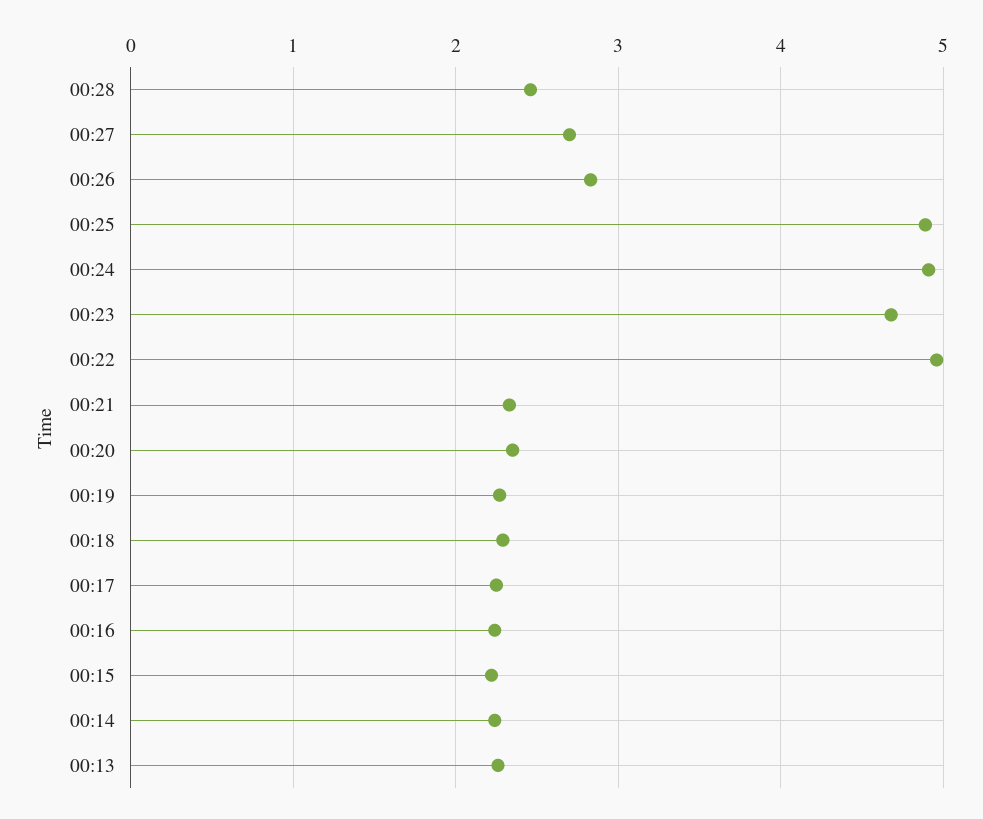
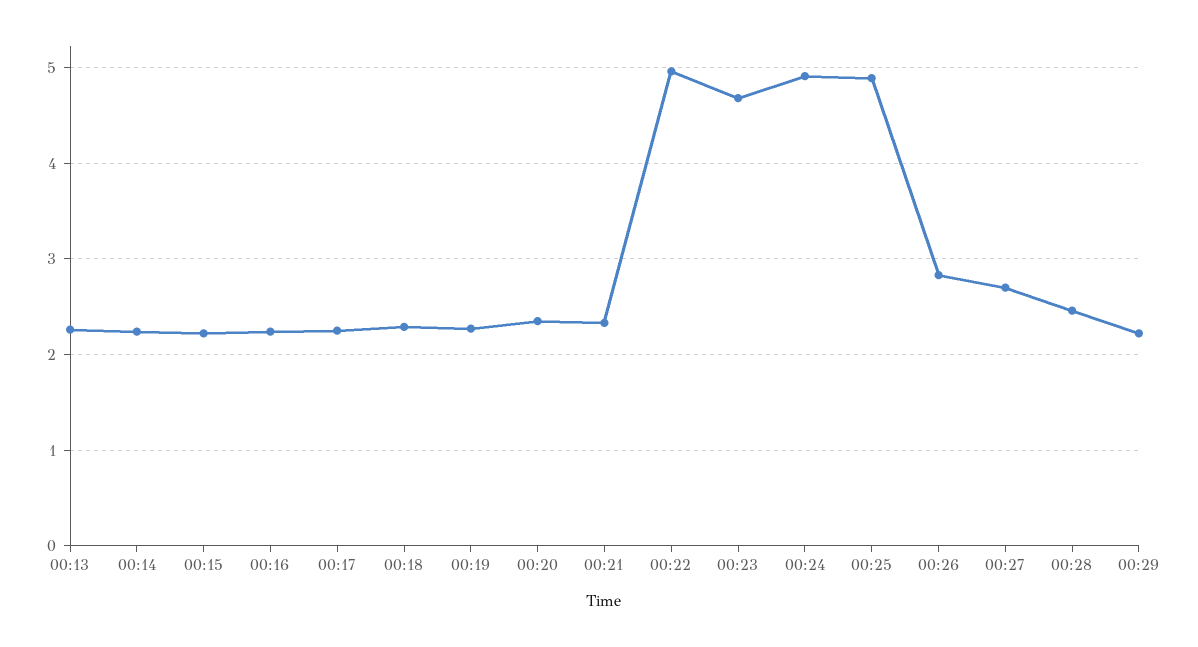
00:29: none -> 2.2

